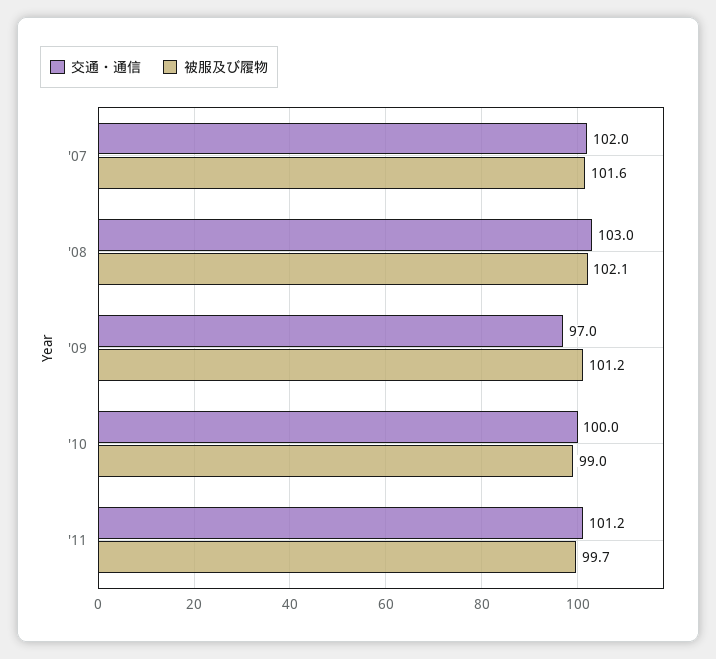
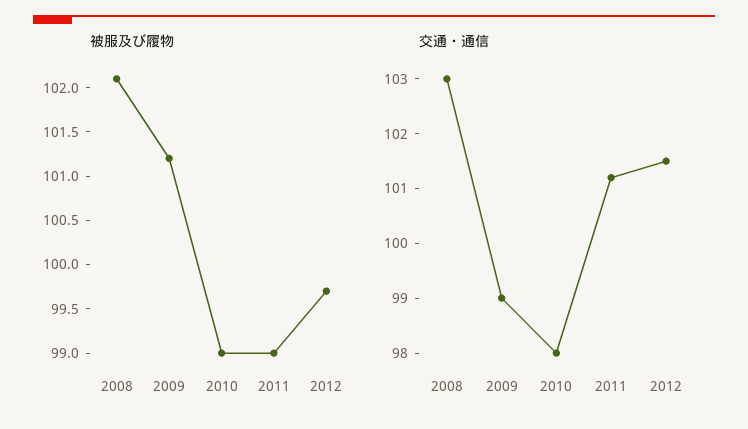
交通・通信, '07: 102 -> none
被服及び履物, '07: 101.6 -> none
交通・通信, '09: 97 -> 99
交通・通信, '10: 100 -> 98
被服及び履物, '11: 99.7 -> 99
被服及び履物, 2012: none -> 99.7
交通・通信, 2012: none -> 101.5

